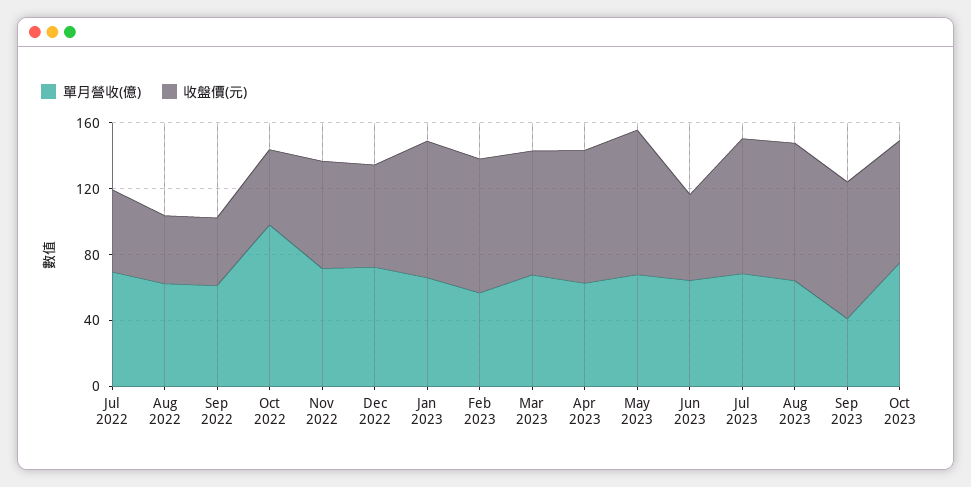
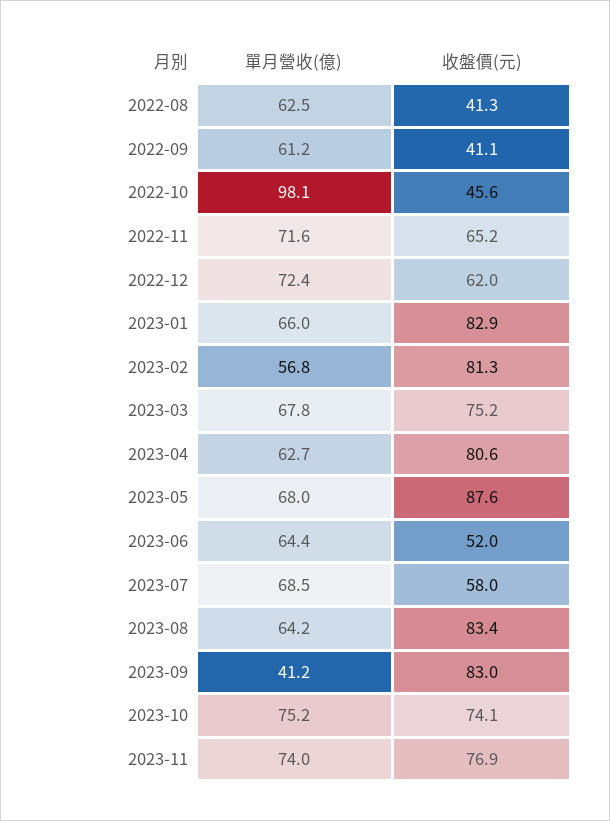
單月營收(億), Jul 2022: 70 -> none
收盤價(元), Jul 2022: 50 -> none
收盤價(元), Jul 2023: 80 -> 58
單月營收(億), 2023-11: none -> 74
收盤價(元), 2023-11: none -> 76.9

